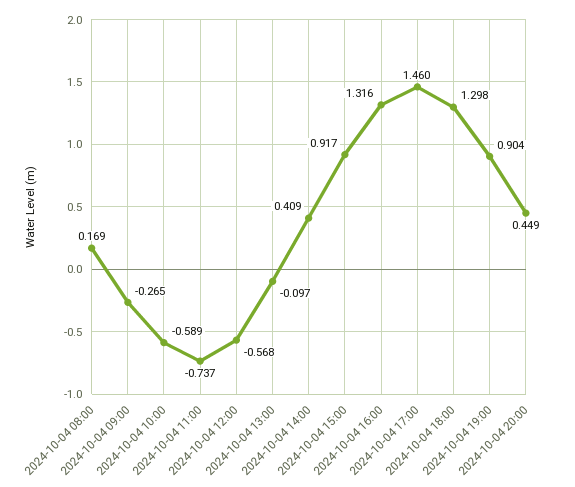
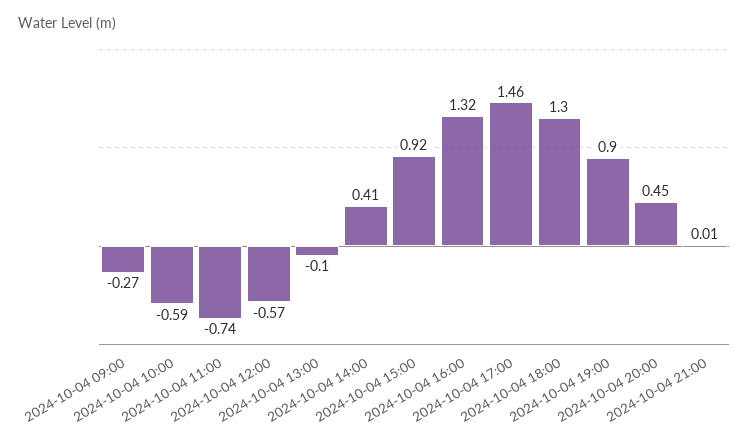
2024-10-04 08:00: 0.169 -> none
2024-10-04 21:00: none -> 0.01

